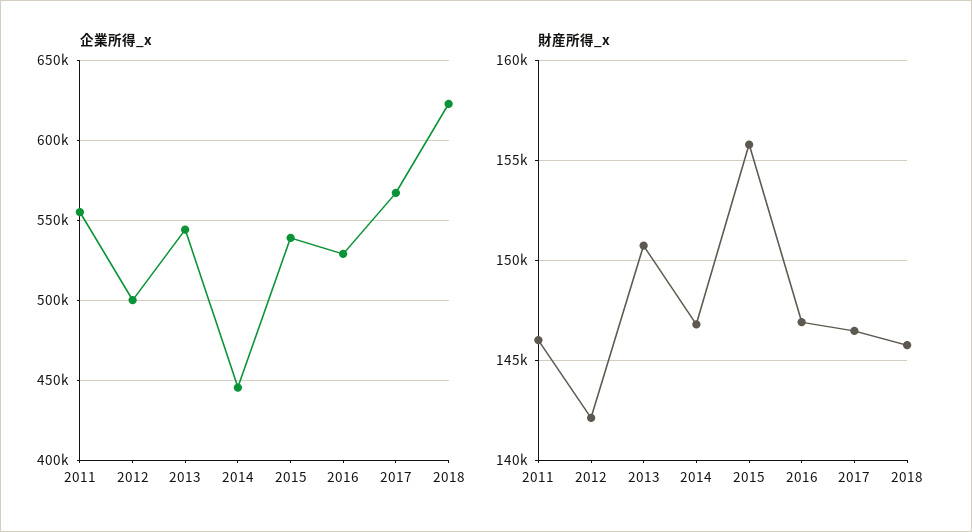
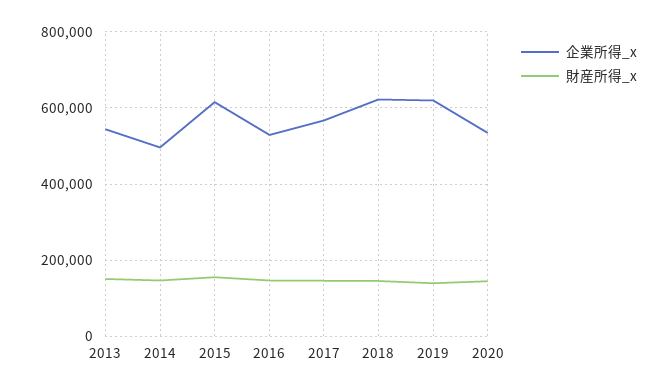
企業所得_x, 2011: 555000 -> none
企業所得_x, 2012: 500000 -> none
企業所得_x, 2014: 445000 -> 500000
企業所得_x, 2015: 540000 -> 620000
財産所得_x, 2011: 146000 -> none
財産所得_x, 2012: 142000 -> none
企業所得_x, 2019: none -> 620000
財産所得_x, 2019: none -> 140000
企業所得_x, 2020: none -> 540000
財産所得_x, 2020: none -> 140000

